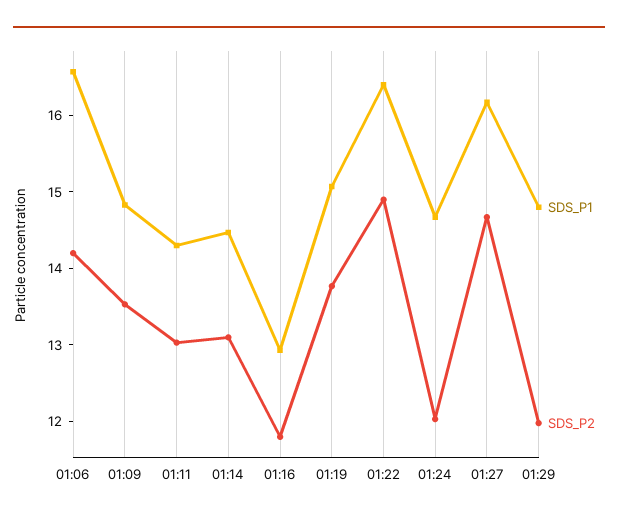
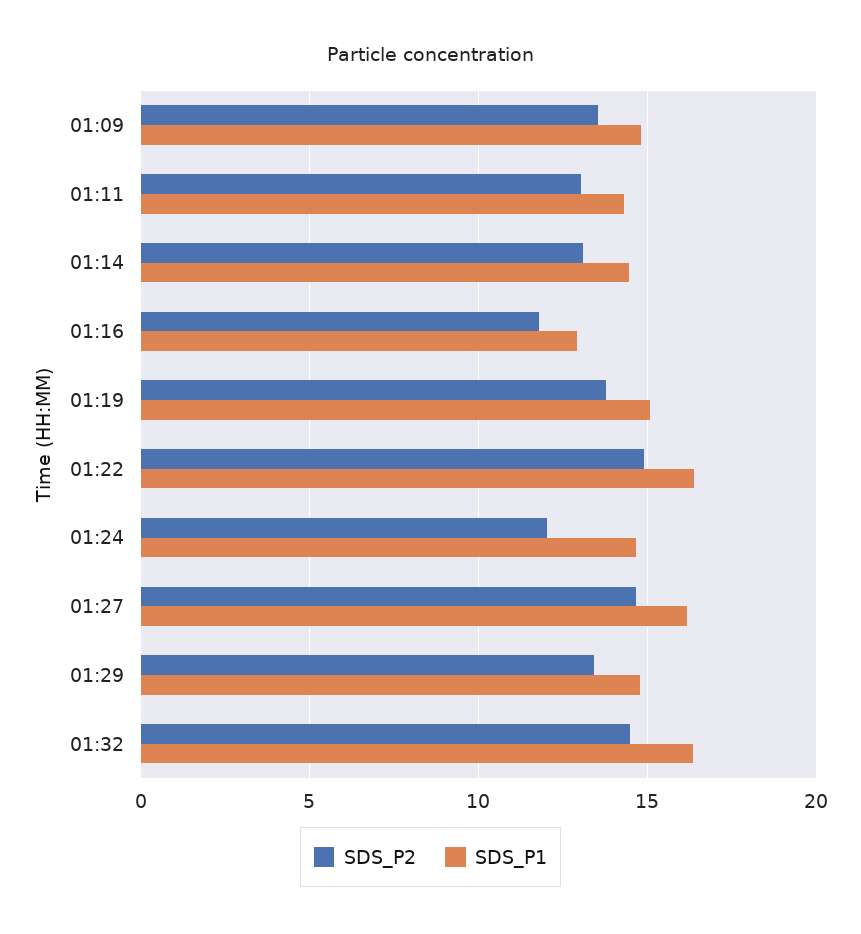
SDS_P1, 01:06: 16.6 -> none
SDS_P2, 01:06: 14.2 -> none
SDS_P2, 01:29: 12 -> 13.5
SDS_P2, 01:32: none -> 14.5
SDS_P1, 01:32: none -> 16.5

